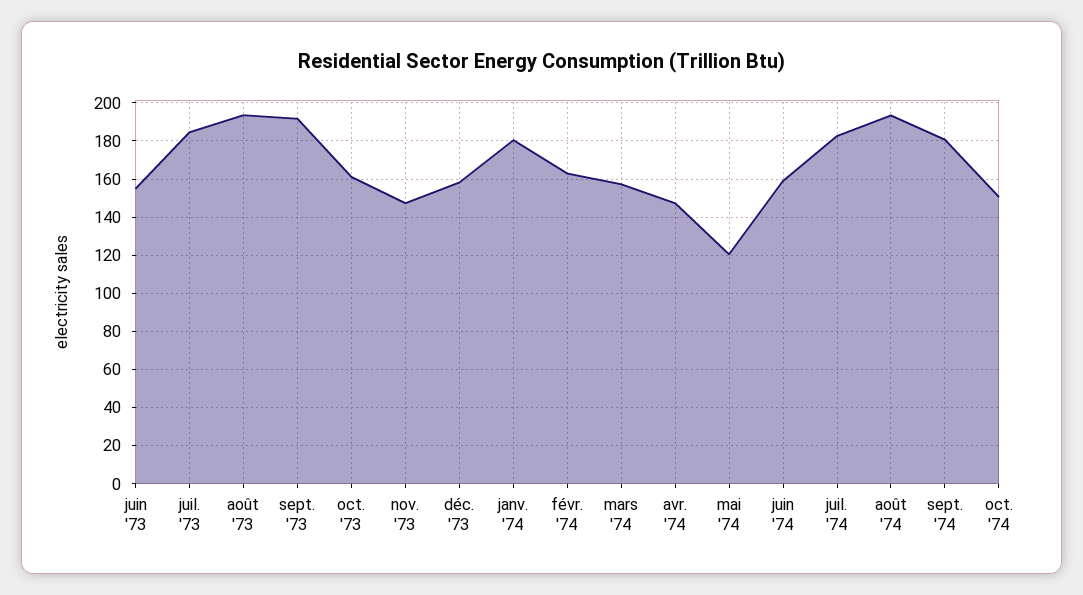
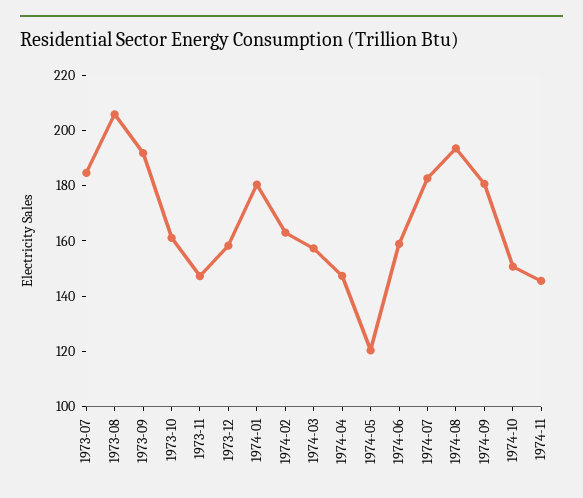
juin '73: 155 -> none
août '73: 195 -> 205
1974-11: none -> 145

